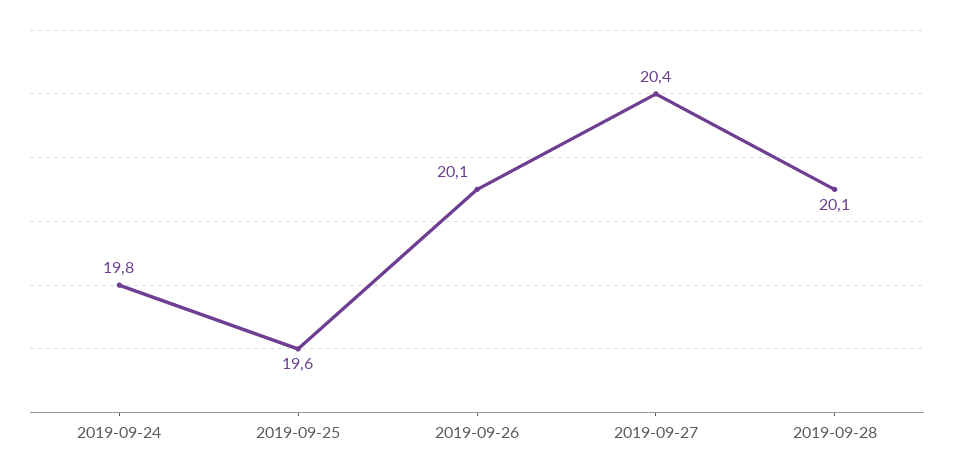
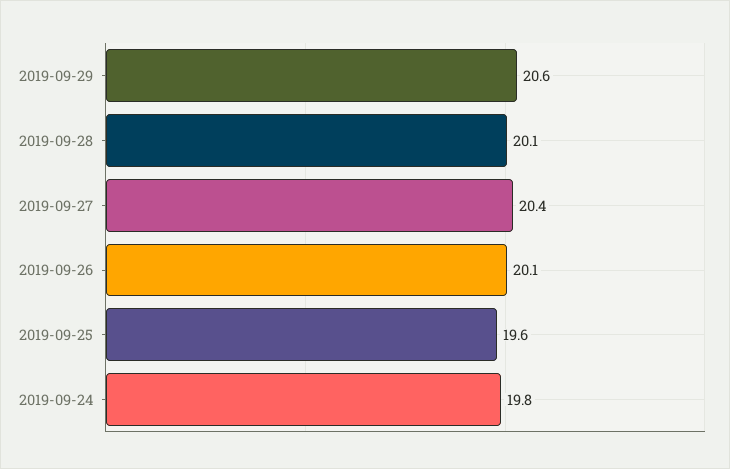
2019-09-29: none -> 20.6

